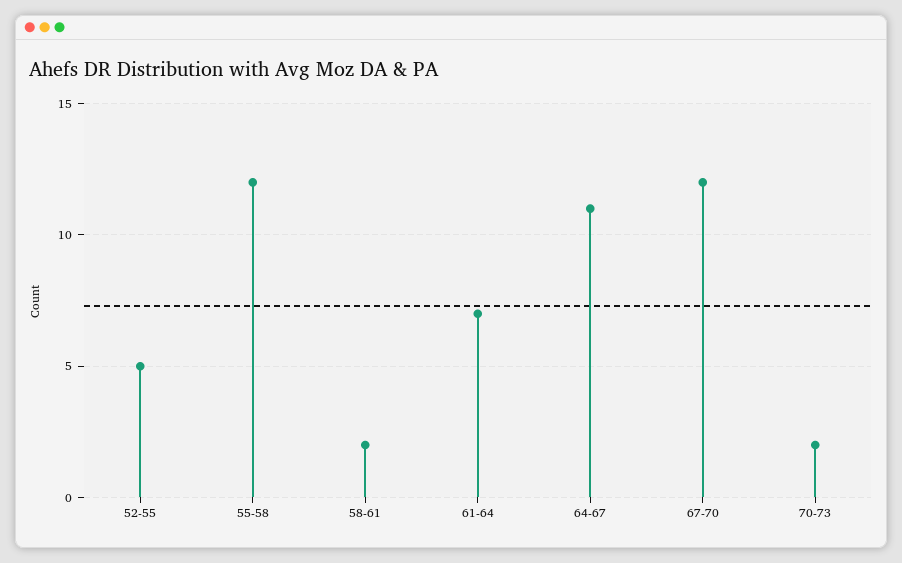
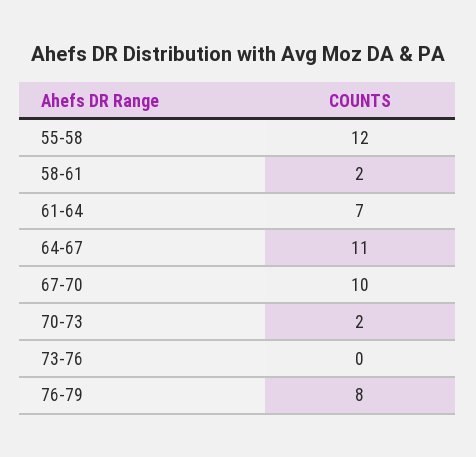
52-55: 5 -> none
67-70: 12 -> 10
73-76: none -> 0
76-79: none -> 8

